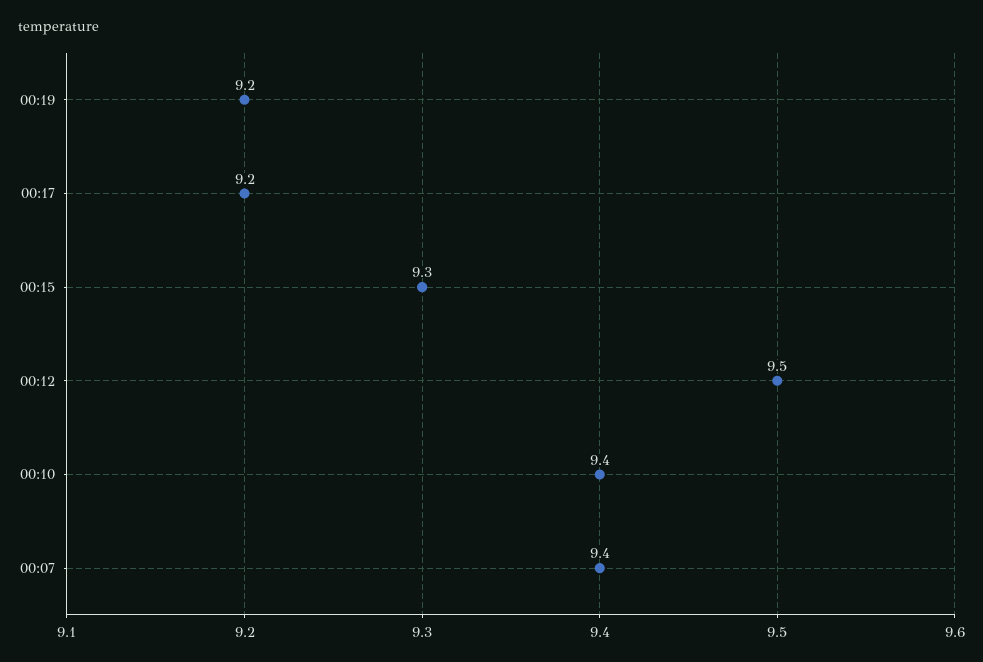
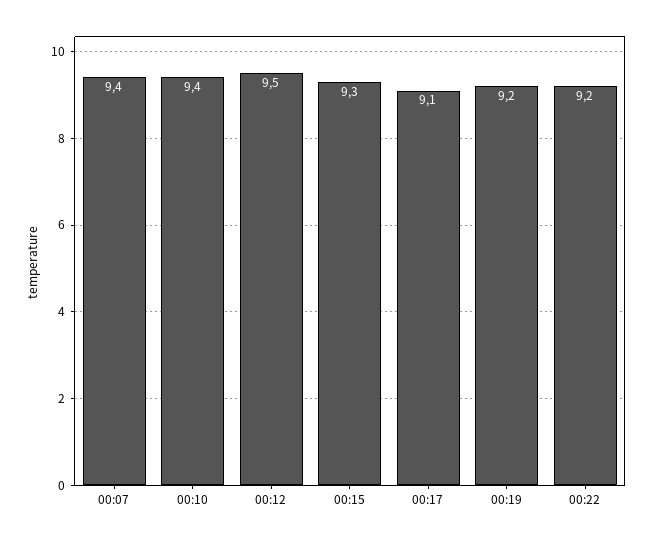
00:17: 9.2 -> 9.1
00:22: none -> 9.2

